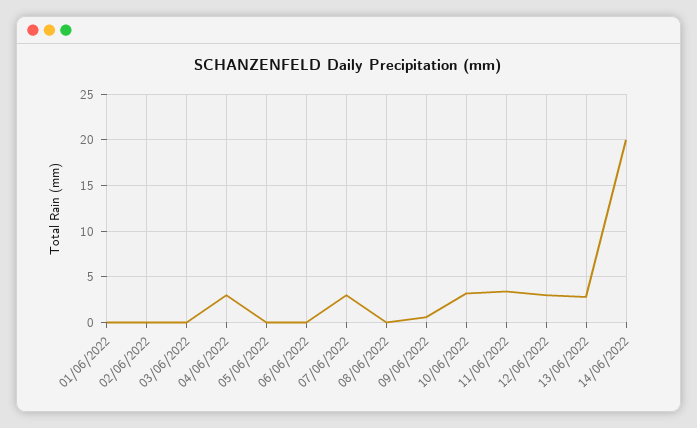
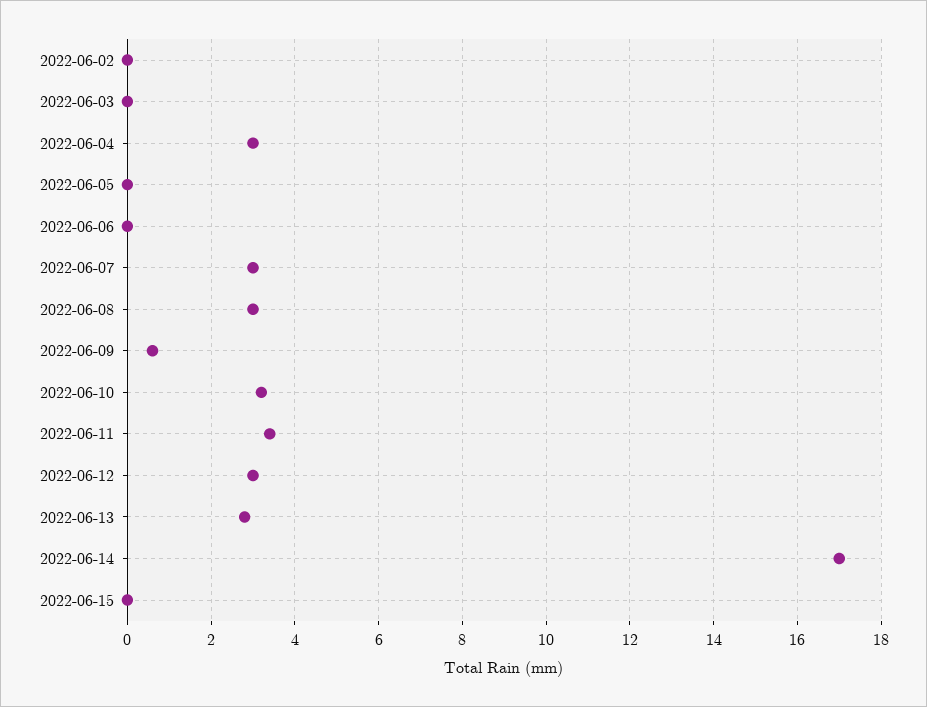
01/06/2022: 0 -> none
08/06/2022: 0 -> 3
14/06/2022: 20 -> 17
2022-06-15: none -> 0

